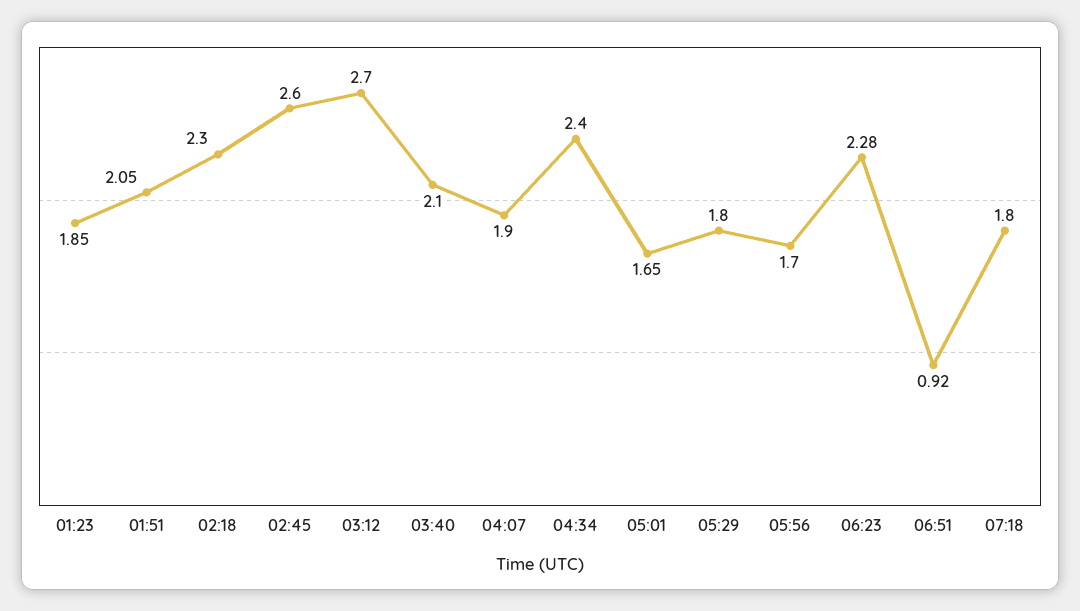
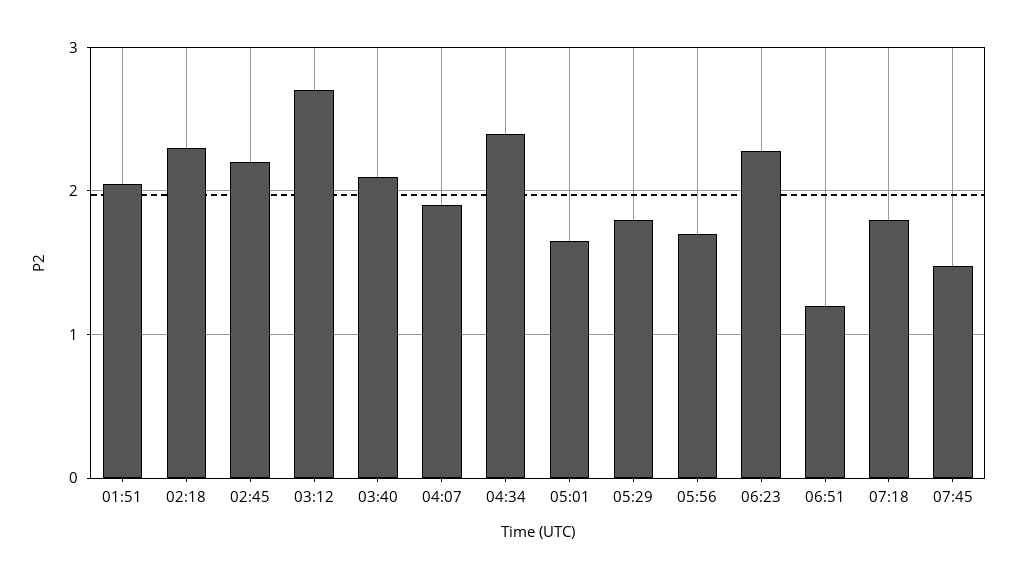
01:23: 1.85 -> none
02:45: 2.6 -> 2.2
06:51: 0.92 -> 1.2
07:45: none -> 1.5

